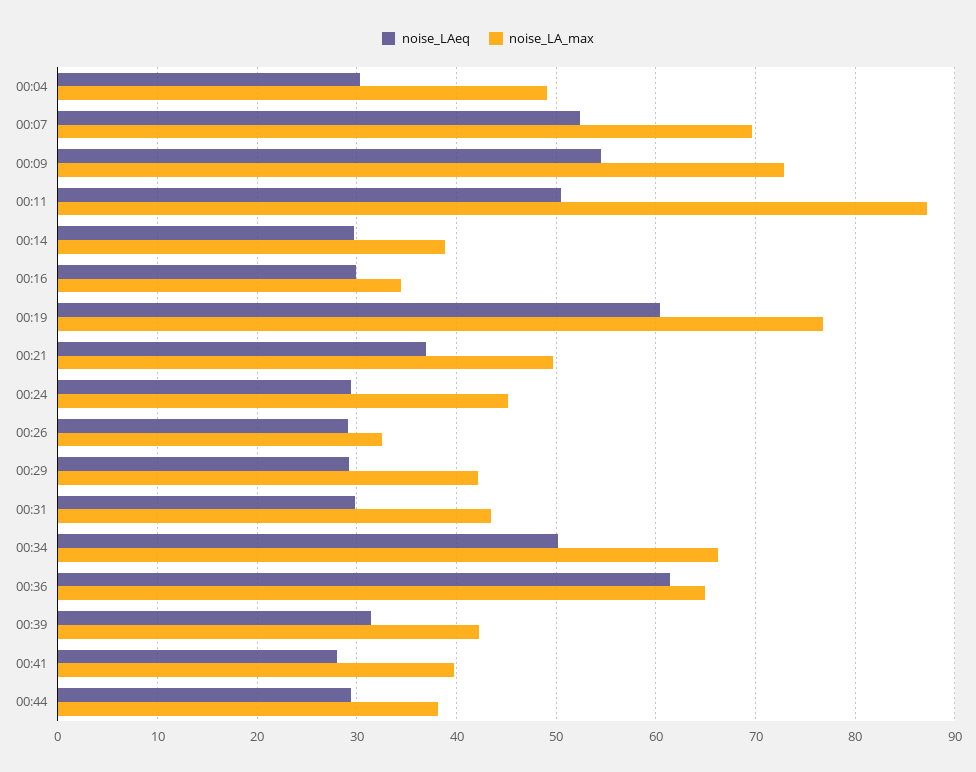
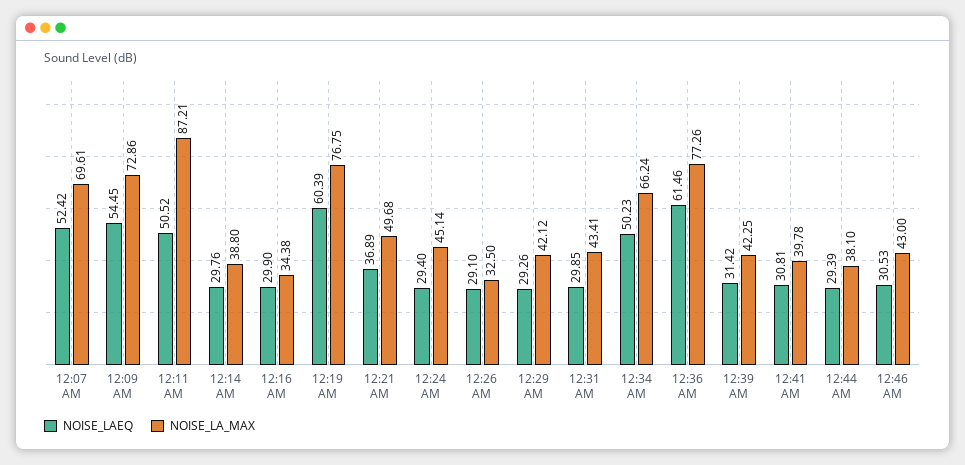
noise_LAeq, 00:04: 30 -> none
noise_LA_max, 00:04: 49 -> none
noise_LA_max, 00:36: 65 -> 77.26
noise_LAeq, 00:41: 28 -> 30.81
noise_LAeq, 12:46 AM: none -> 30.53
noise_LA_max, 12:46 AM: none -> 43

